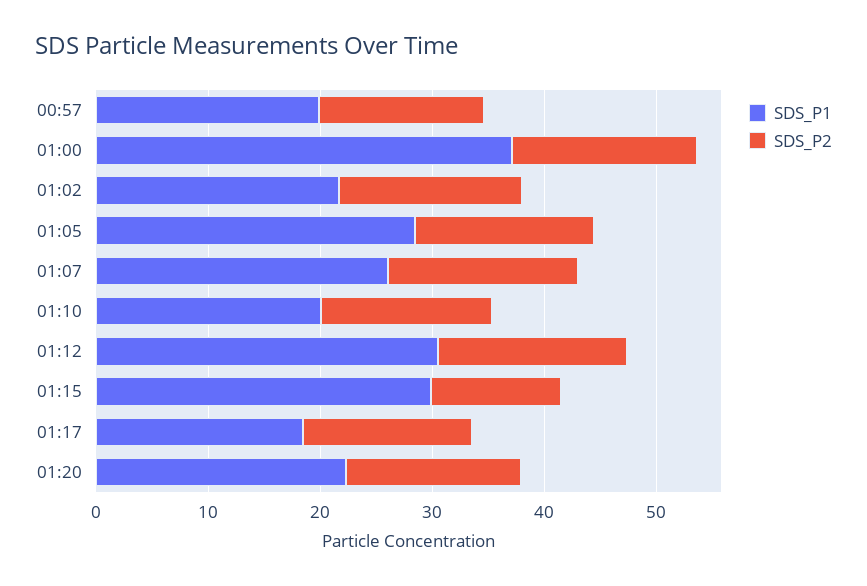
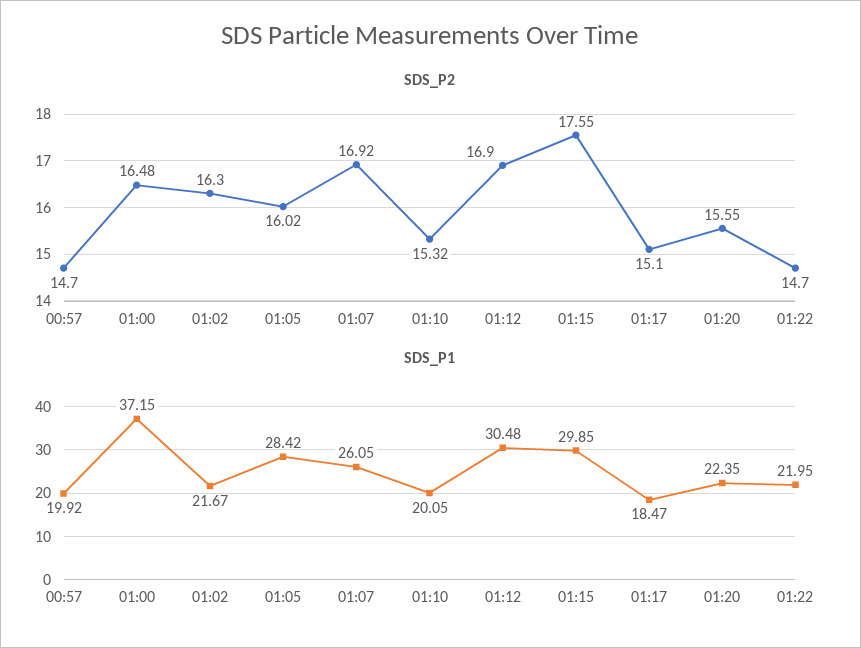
SDS_P2, 01:15: 12 -> 17.55
SDS_P2, 01:22: none -> 14.7
SDS_P1, 01:22: none -> 21.95

